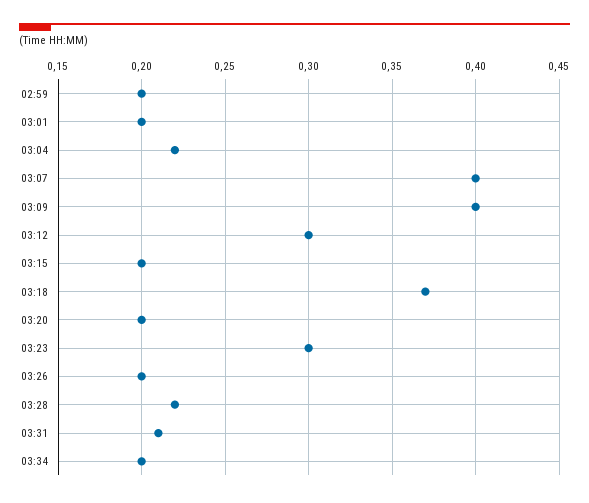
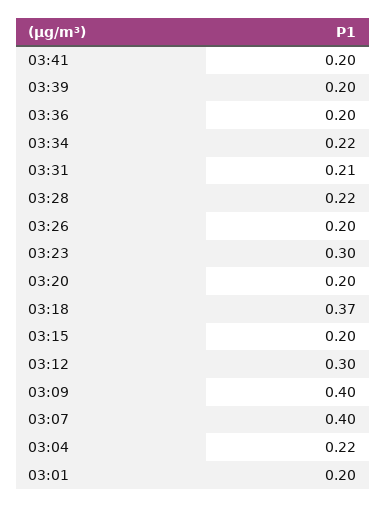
02:59: 0.2 -> none
03:34: 0.2 -> 0.22
03:41: none -> 0.2
03:39: none -> 0.2
03:36: none -> 0.2

